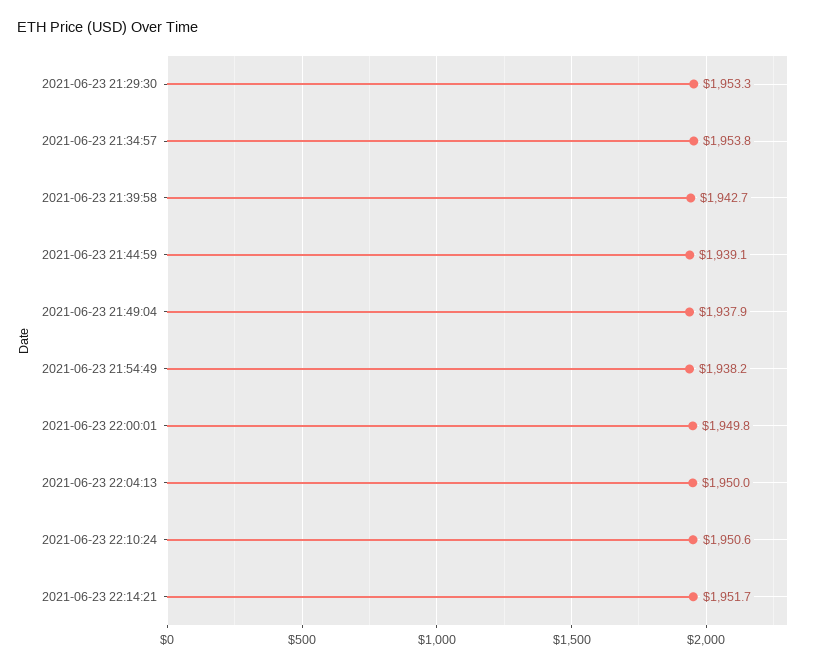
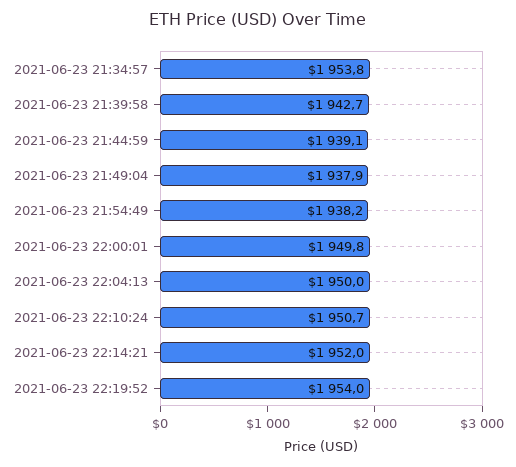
2021-06-23 21:29:30: 1953.3 -> none
2021-06-23 22:10:24: 1950.6 -> 1950.7
2021-06-23 22:14:21: 1951.7 -> 1952
2021-06-23 22:19:52: none -> 1954

